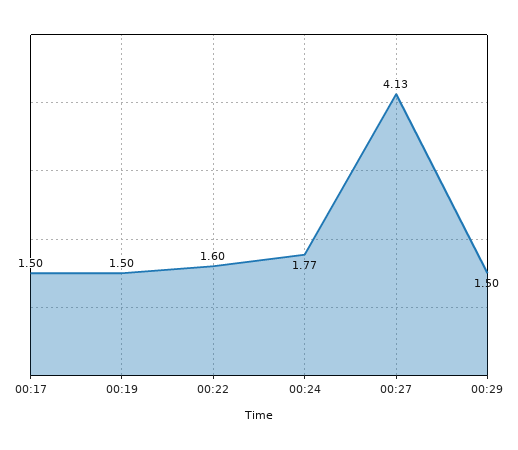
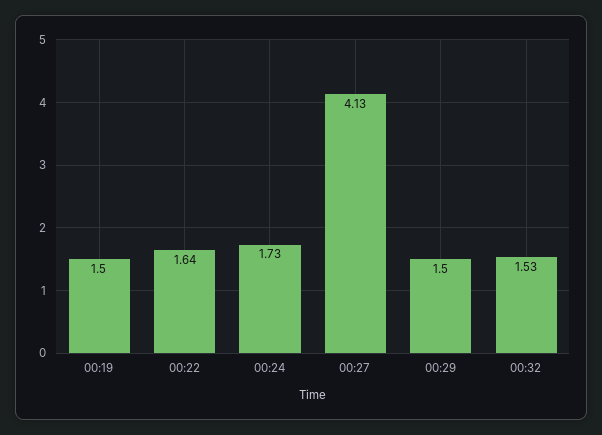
00:17: 1.5 -> none
00:22: 1.6 -> 1.64
00:24: 1.77 -> 1.73
00:32: none -> 1.53

